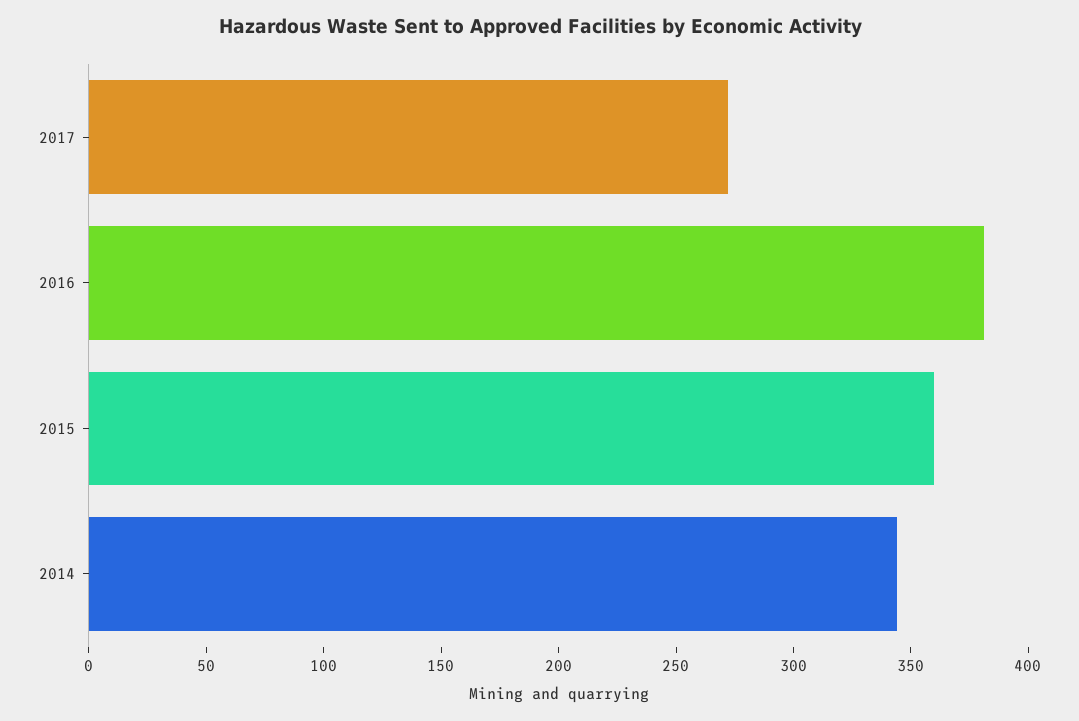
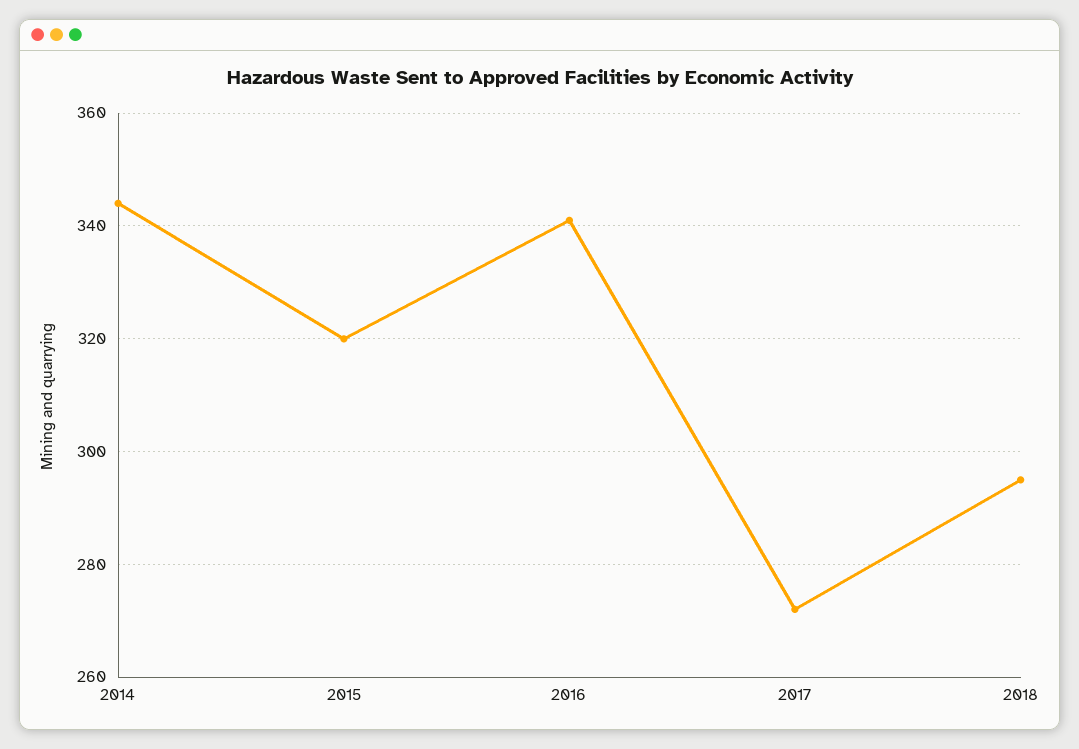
2016: 380 -> 340
2015: 360 -> 320
2018: none -> 295

